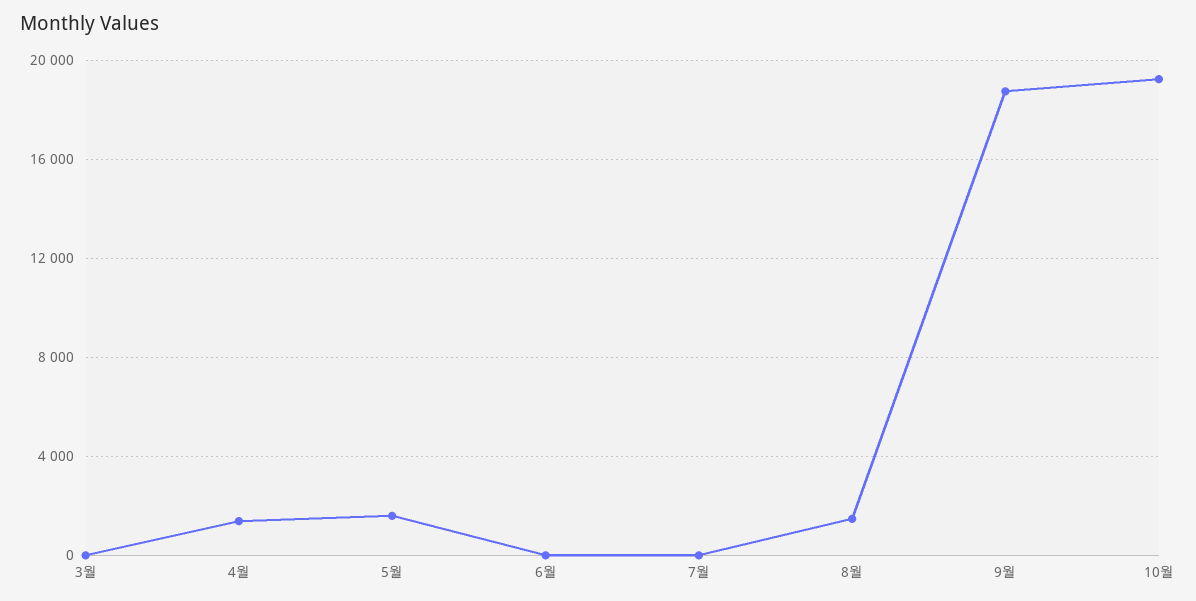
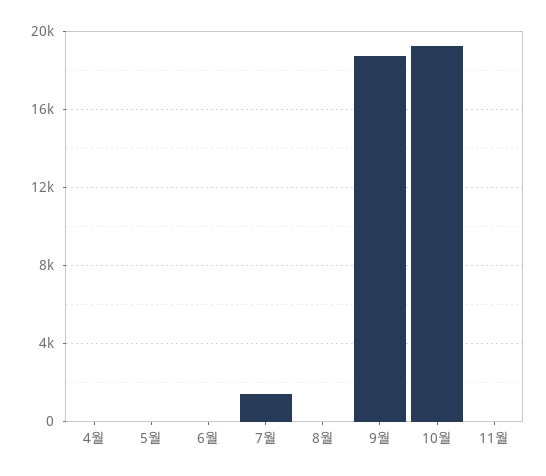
3월: 0 -> none
4월: 1500 -> 0
5월: 1500 -> 0
7월: 0 -> 1500
8월: 1500 -> 0
11월: none -> 0

